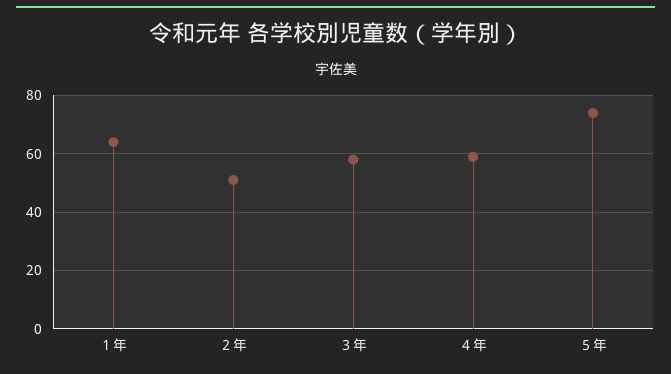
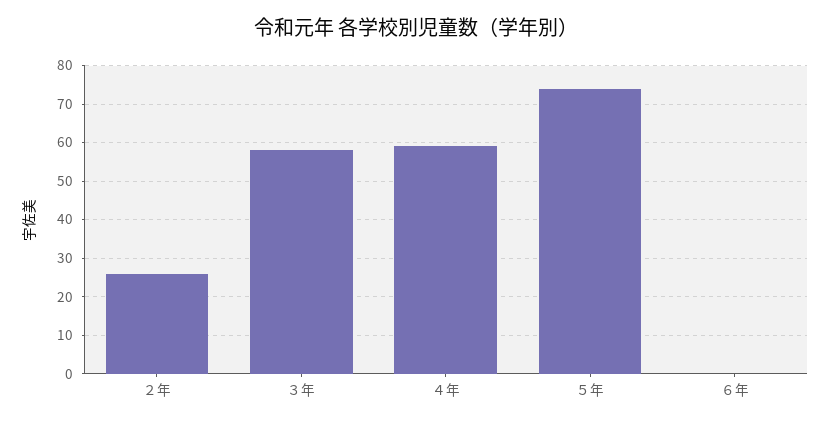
１年: 65 -> none
２年: 50 -> 25
６年: none -> 0

